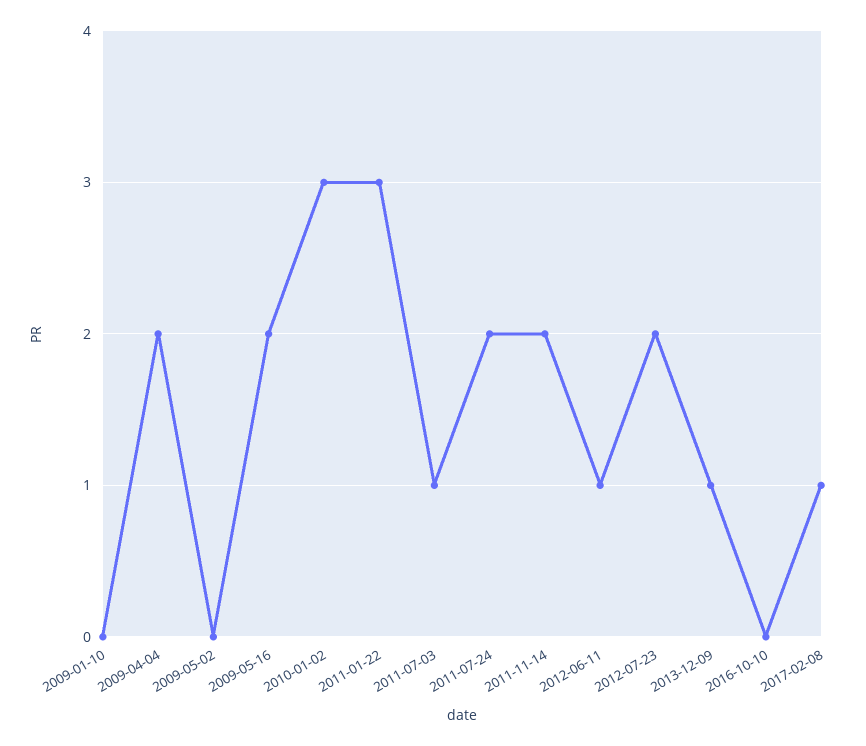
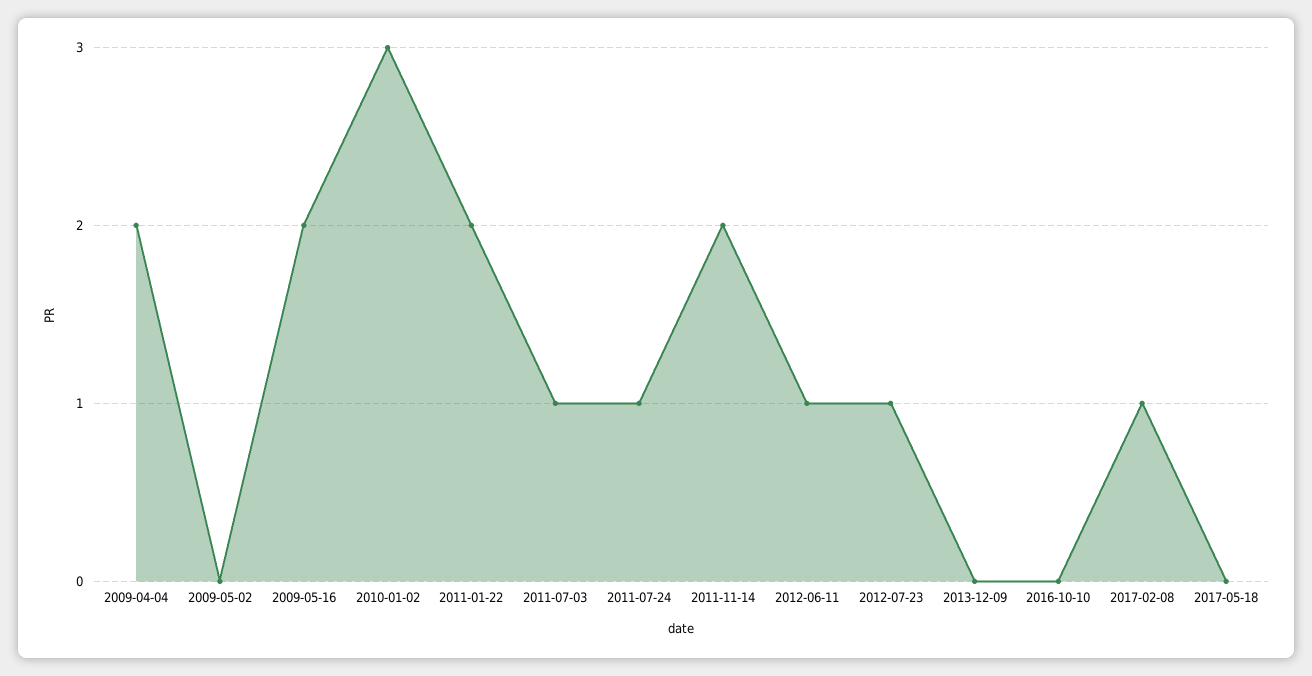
2009-01-10: 0 -> none
2011-01-22: 3 -> 2
2011-07-24: 2 -> 1
2012-07-23: 2 -> 1
2013-12-09: 1 -> 0
2017-05-18: none -> 0

